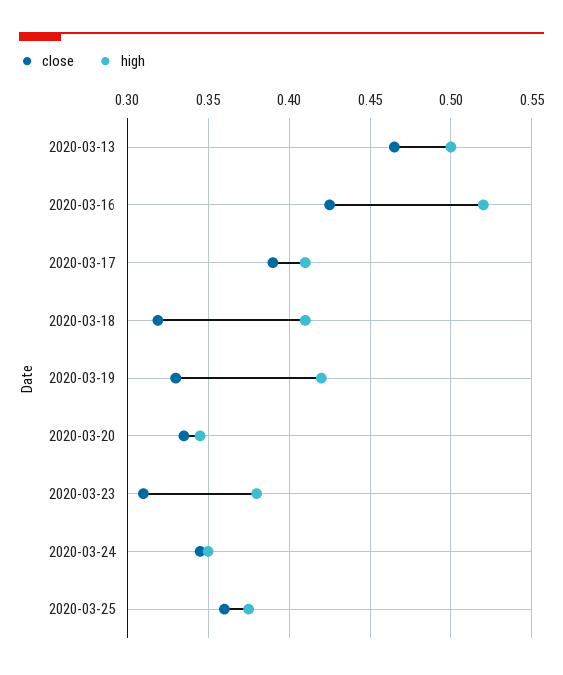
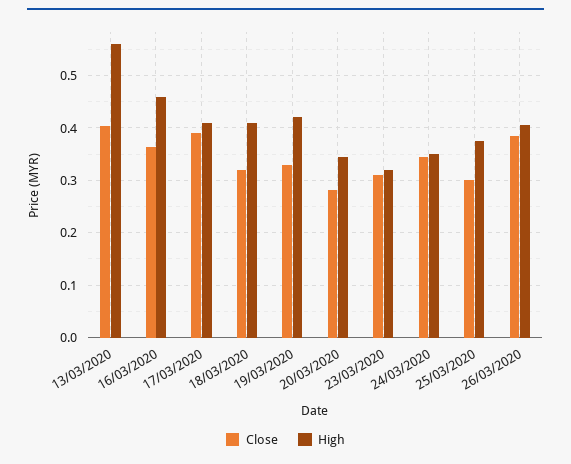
close, 2020-03-13: 0.465 -> 0.4
high, 2020-03-13: 0.5 -> 0.56
close, 2020-03-16: 0.425 -> 0.36
high, 2020-03-16: 0.52 -> 0.46
close, 2020-03-20: 0.335 -> 0.28
high, 2020-03-23: 0.38 -> 0.32
close, 2020-03-25: 0.36 -> 0.3
close, 26/03/2020: none -> 0.38
high, 26/03/2020: none -> 0.4

